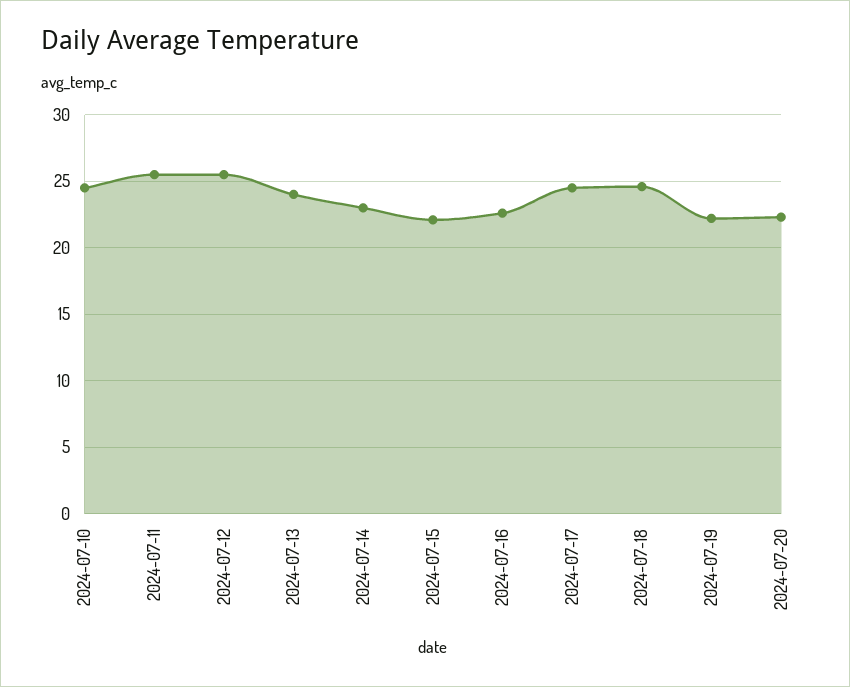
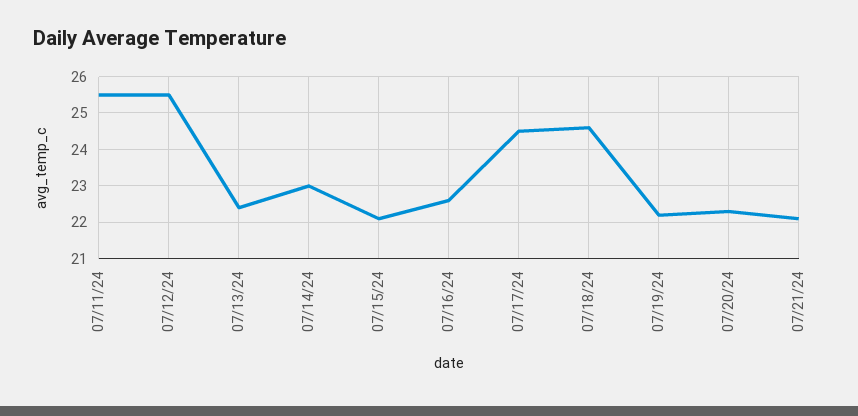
2024-07-10: 24.5 -> none
2024-07-13: 24 -> 22.5
07/21/24: none -> 22

